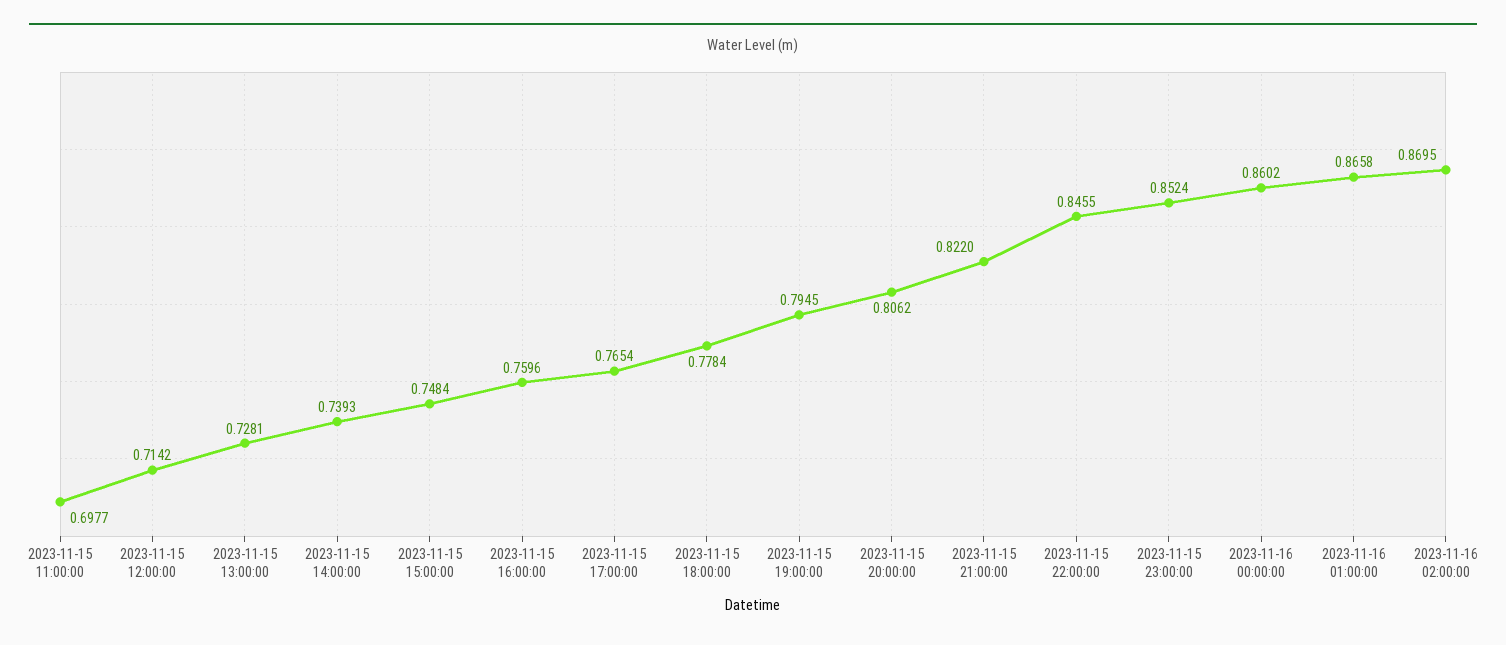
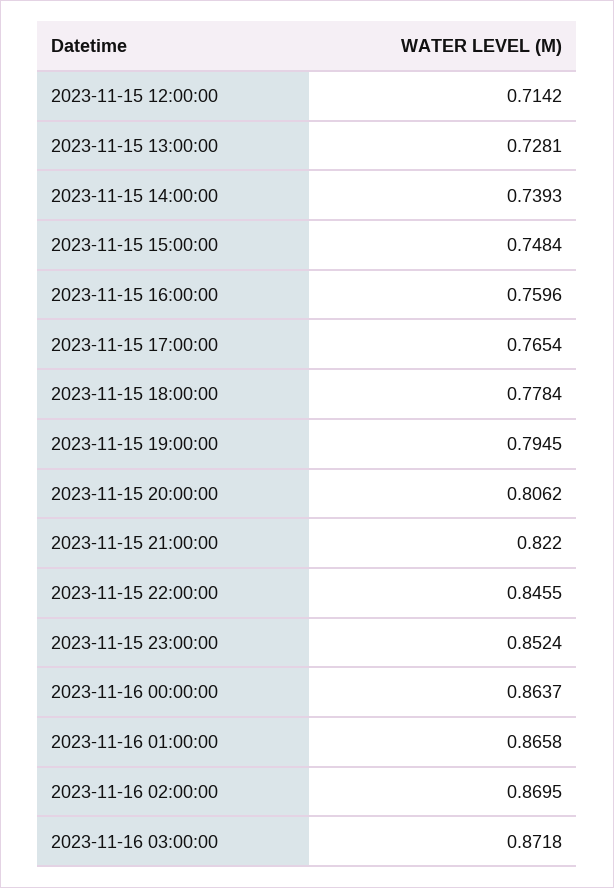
2023-11-15 11:00:00: 0.6977 -> none
2023-11-16 00:00:00: 0.8602 -> 0.8637
2023-11-16 03:00:00: none -> 0.8718

